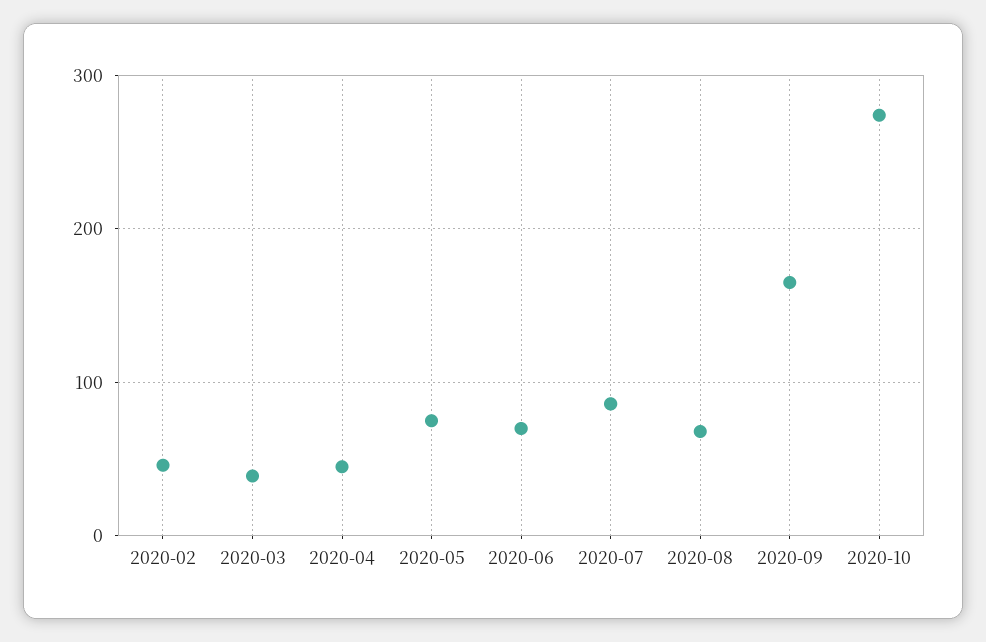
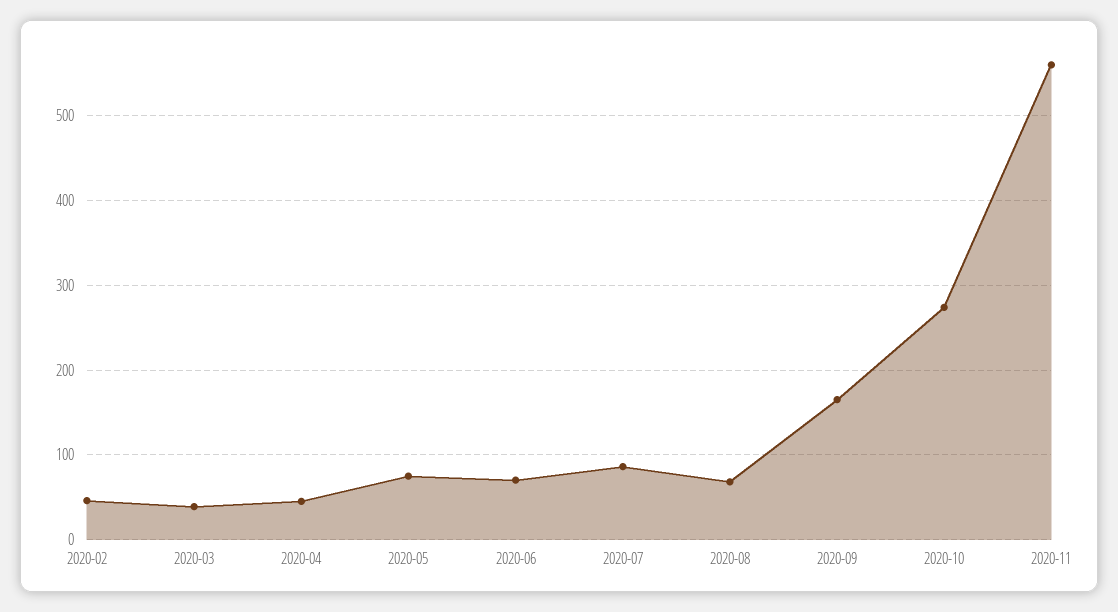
2020-11: none -> 560

